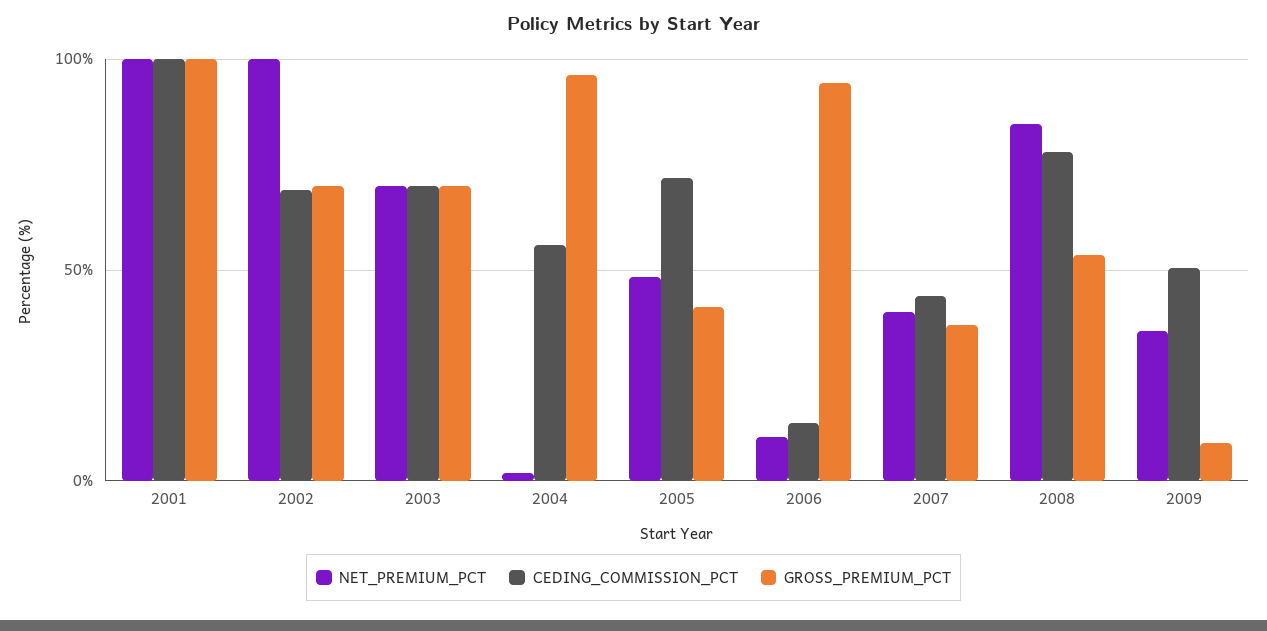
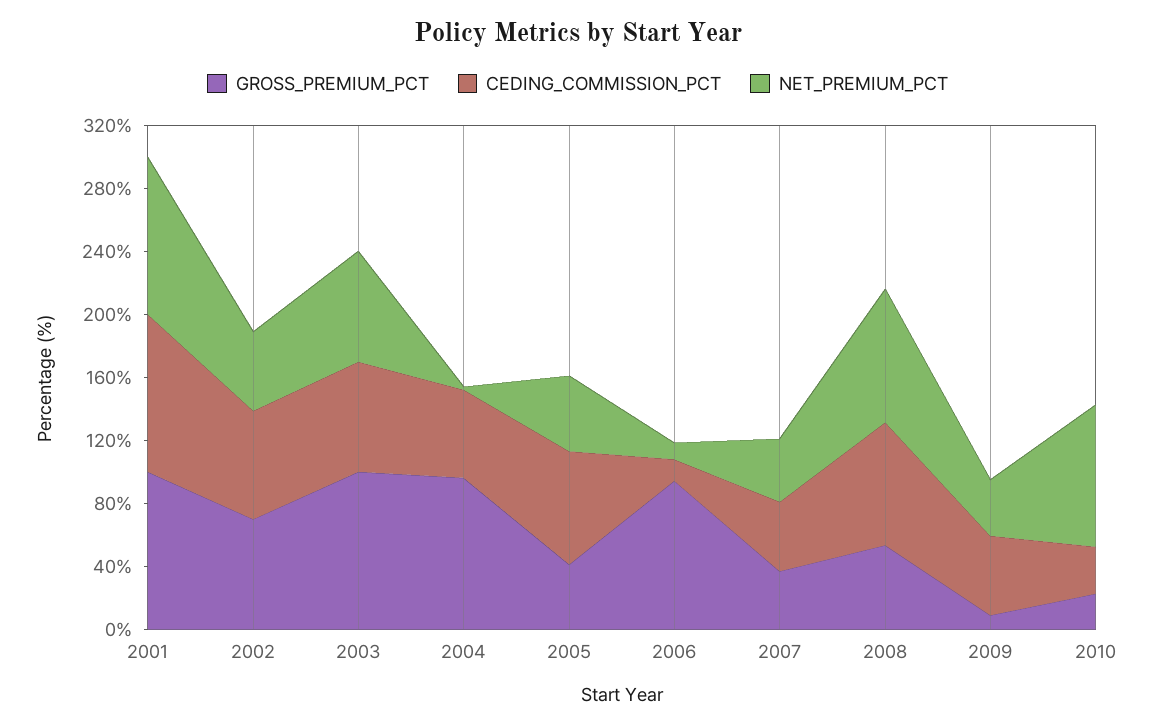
NET_PREMIUM_PCT, 2002: 100 -> 50
GROSS_PREMIUM_PCT, 2003: 70 -> 100
GROSS_PREMIUM_PCT, 2010: none -> 20
CEDING_COMMISSION_PCT, 2010: none -> 30
NET_PREMIUM_PCT, 2010: none -> 90

